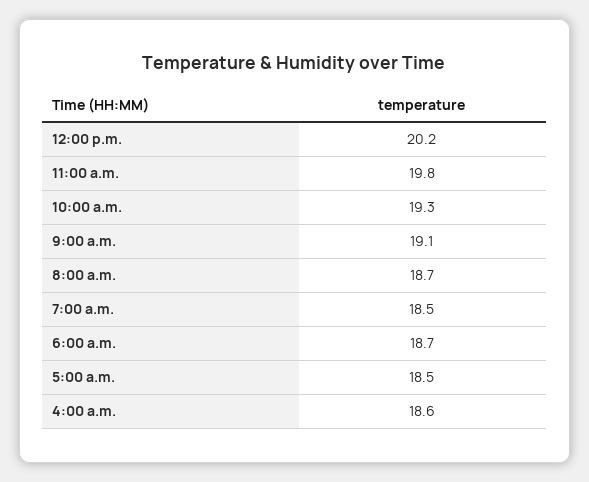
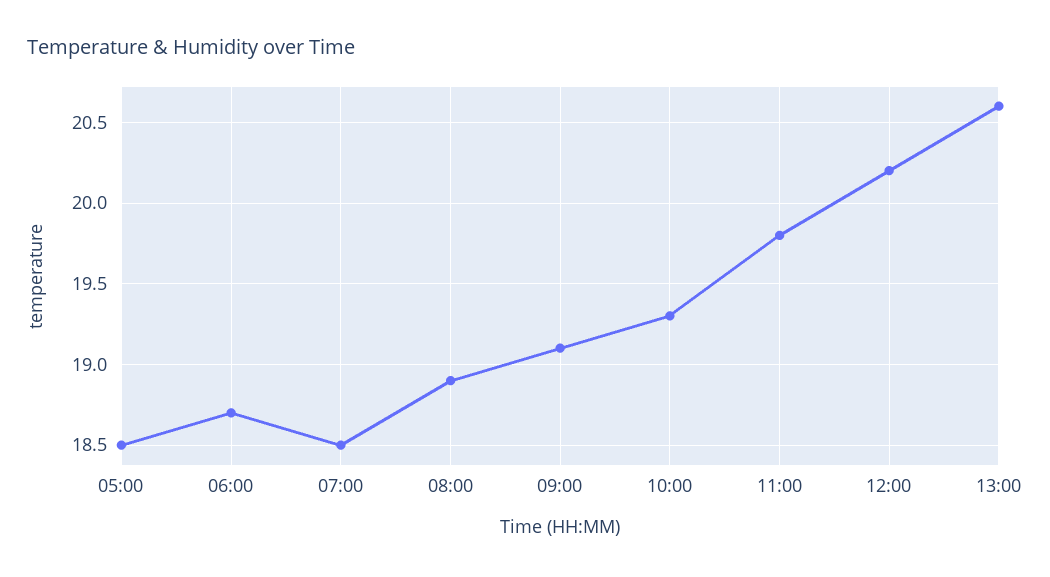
8:00 a.m.: 18.7 -> 18.9
4:00 a.m.: 18.6 -> none
13:00: none -> 20.6

